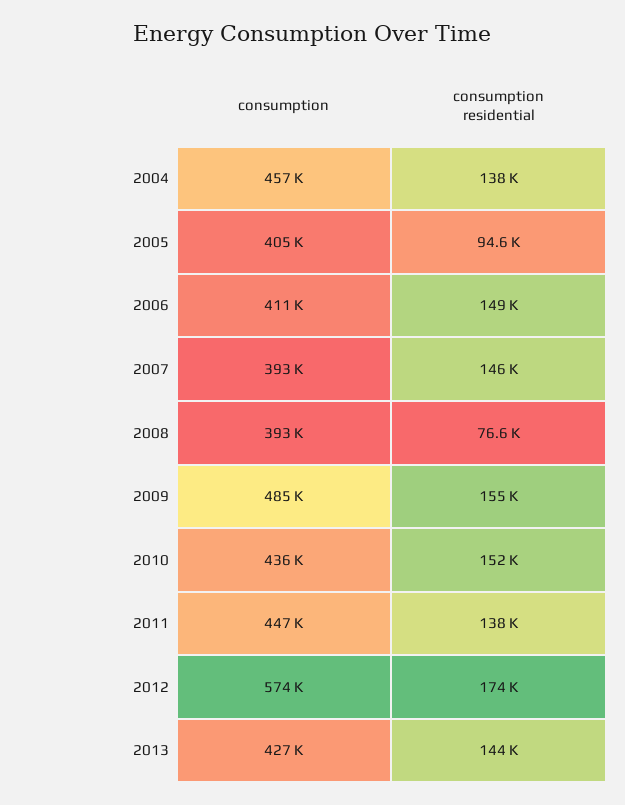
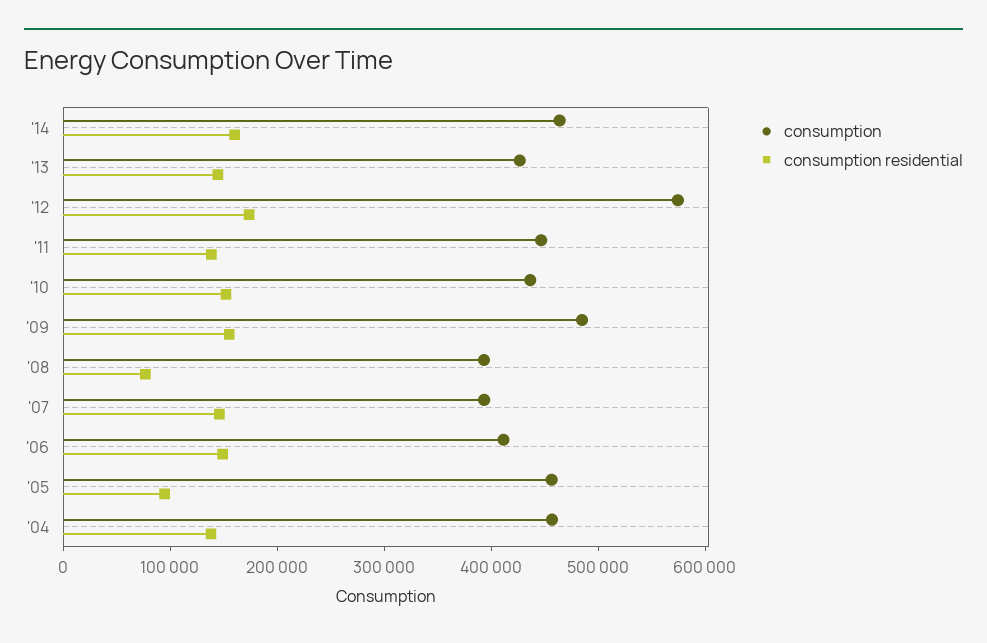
consumption, 2005: 405000 -> 460000
consumption, '14: none -> 460000
consumption residential, '14: none -> 160000

